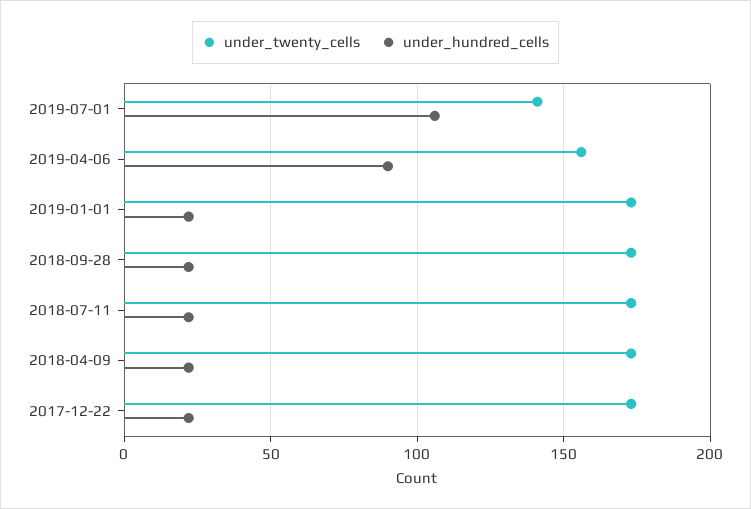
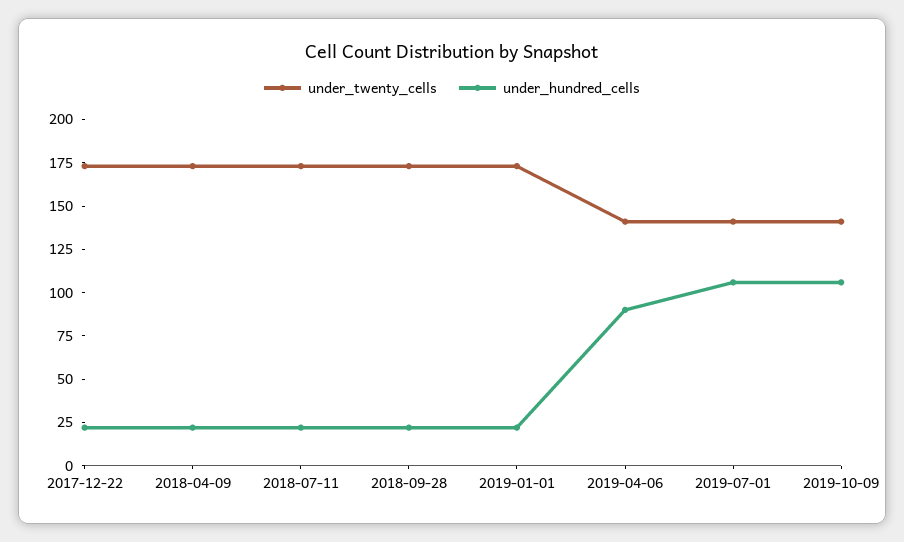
under_twenty_cells, 2019-04-06: 155 -> 140
under_twenty_cells, 2019-10-09: none -> 140
under_hundred_cells, 2019-10-09: none -> 105

